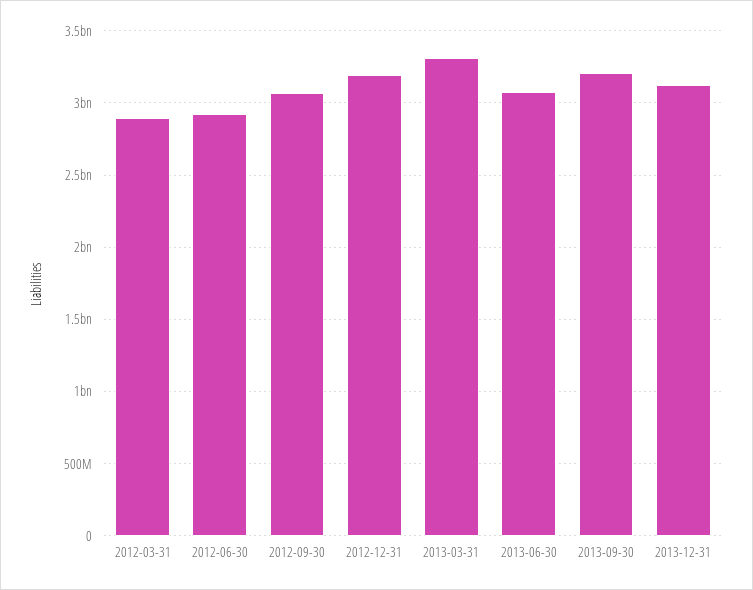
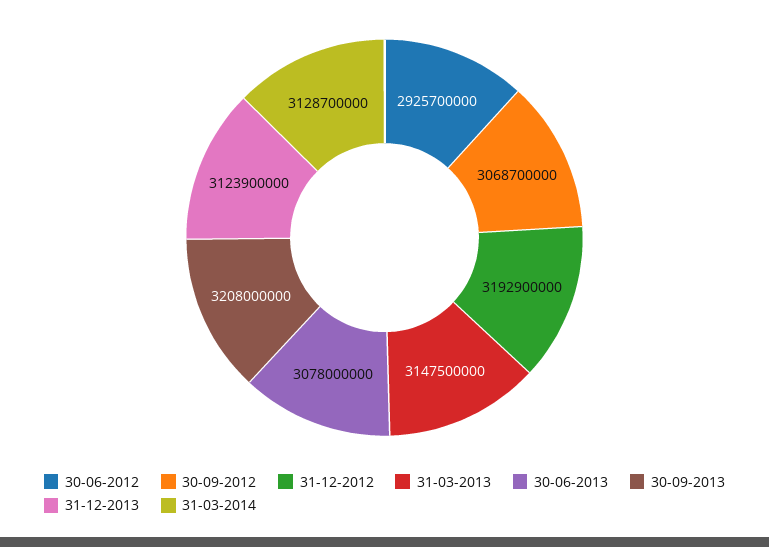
2012-03-31: 2900000000 -> none
2013-03-31: 3300000000 -> 3147500000
31-03-2014: none -> 3128700000

